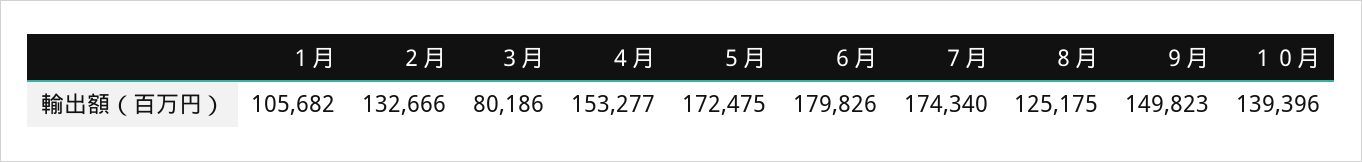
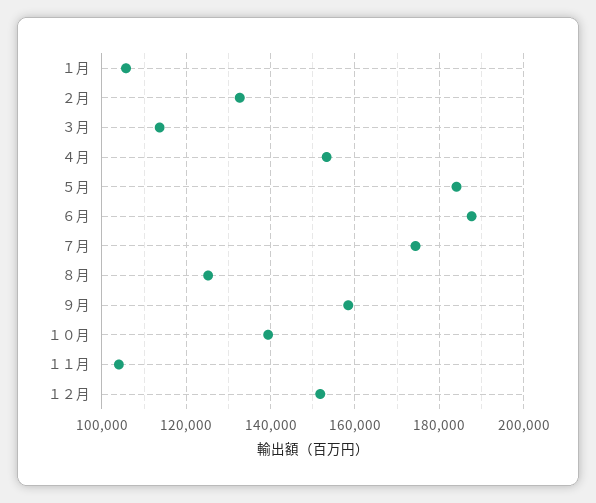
３月: 80186 -> 114000
５月: 172475 -> 184000
６月: 179826 -> 188000
９月: 149823 -> 158000
１１月: none -> 104000
１２月: none -> 152000

